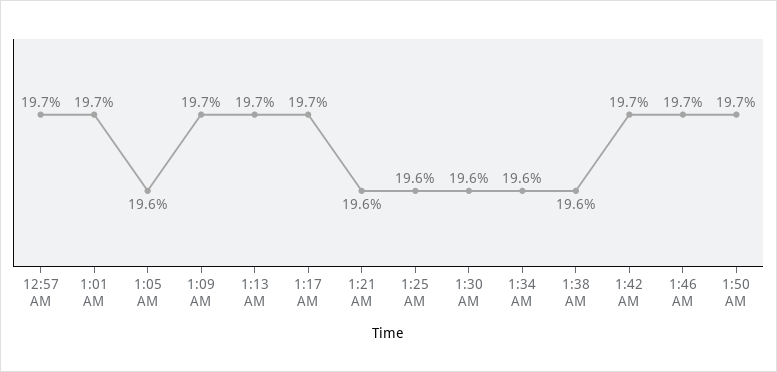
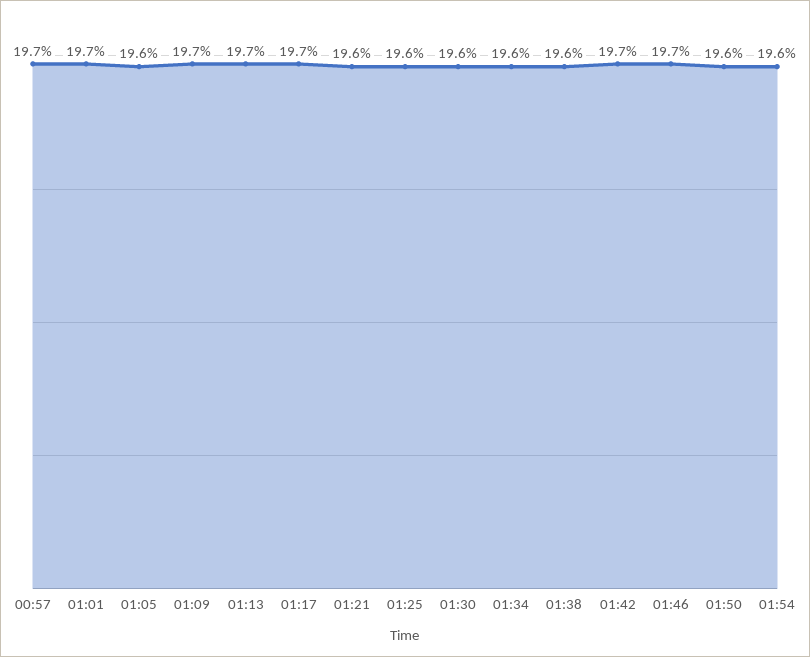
1:50 AM: 19.7 -> 19.6
01:54: none -> 19.6

